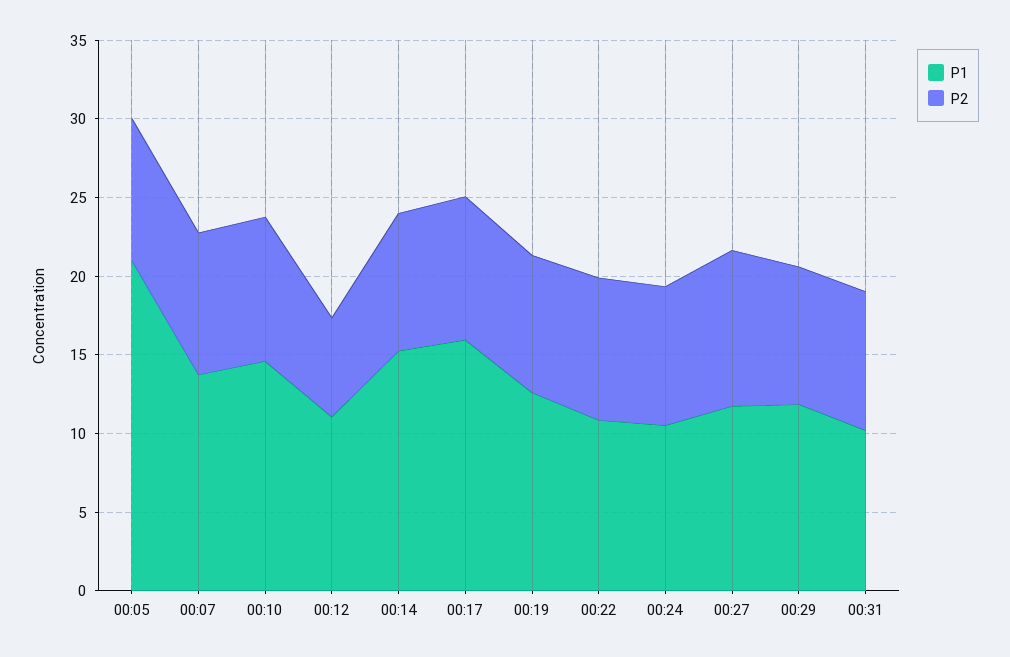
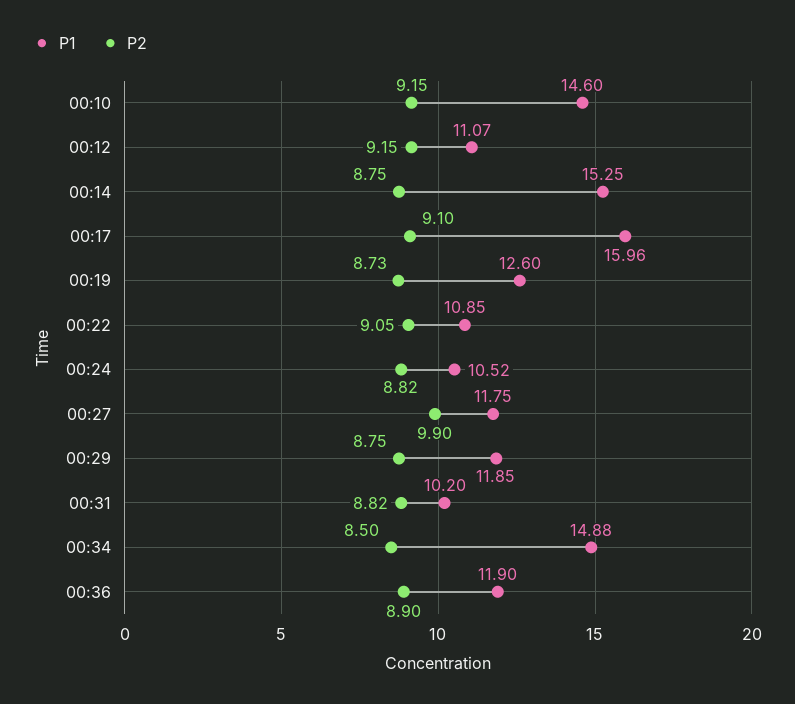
P1, 00:05: 21 -> none
P2, 00:05: 9 -> none
P1, 00:07: 14 -> none
P2, 00:07: 9 -> none
P2, 00:12: 6 -> 9.15
P1, 00:34: none -> 14.88
P2, 00:34: none -> 8.5
P1, 00:36: none -> 11.9
P2, 00:36: none -> 8.9

